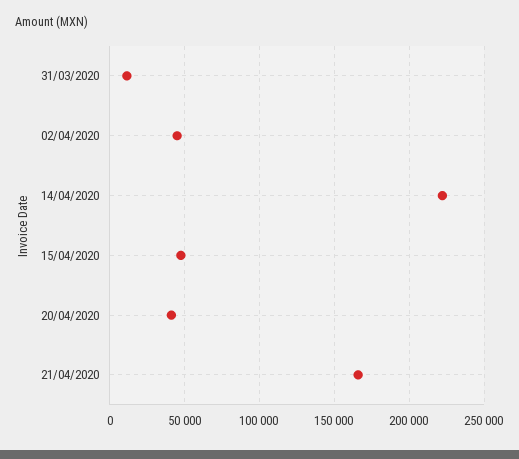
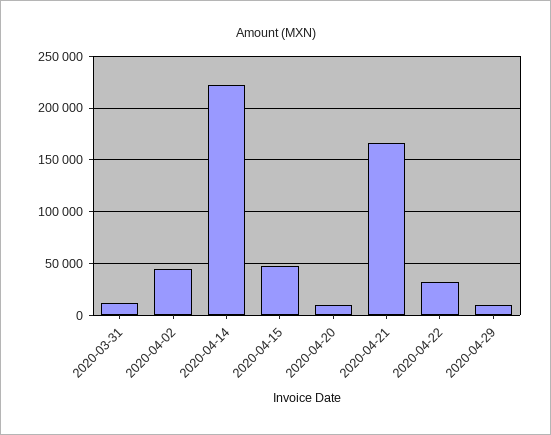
20/04/2020: 40000 -> 10000
2020-04-22: none -> 30000
2020-04-29: none -> 10000

